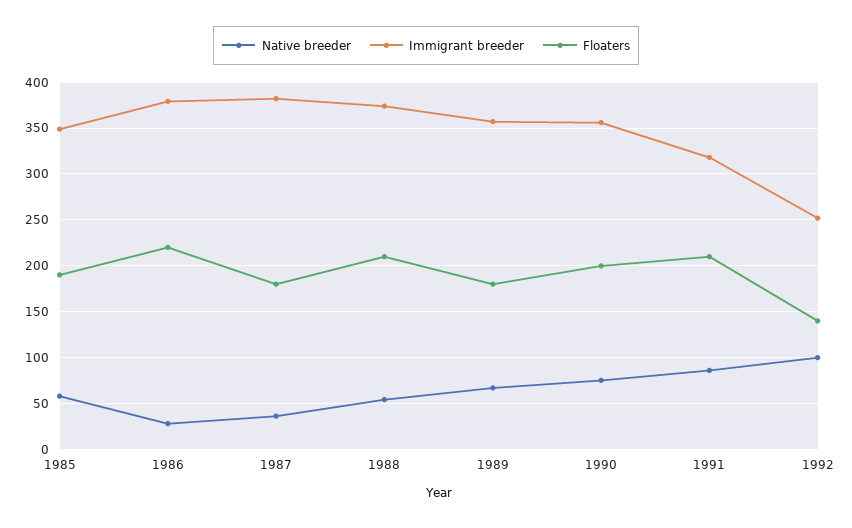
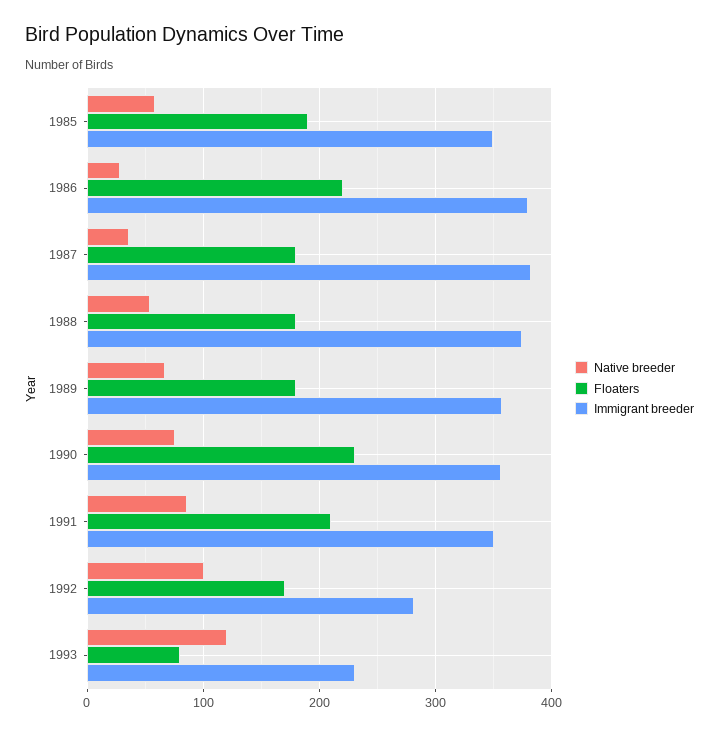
Floaters, 1988: 210 -> 180
Floaters, 1990: 200 -> 230
Immigrant breeder, 1991: 320 -> 350
Immigrant breeder, 1992: 250 -> 280
Floaters, 1992: 140 -> 170
Native breeder, 1993: none -> 120
Floaters, 1993: none -> 80
Immigrant breeder, 1993: none -> 230

